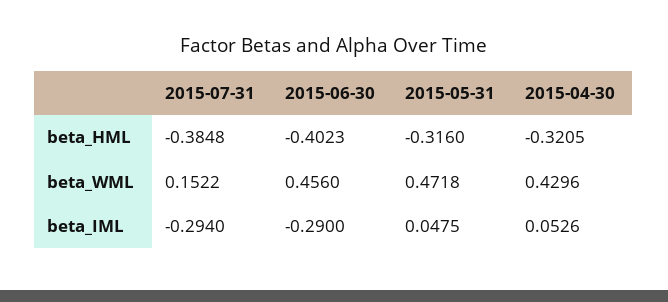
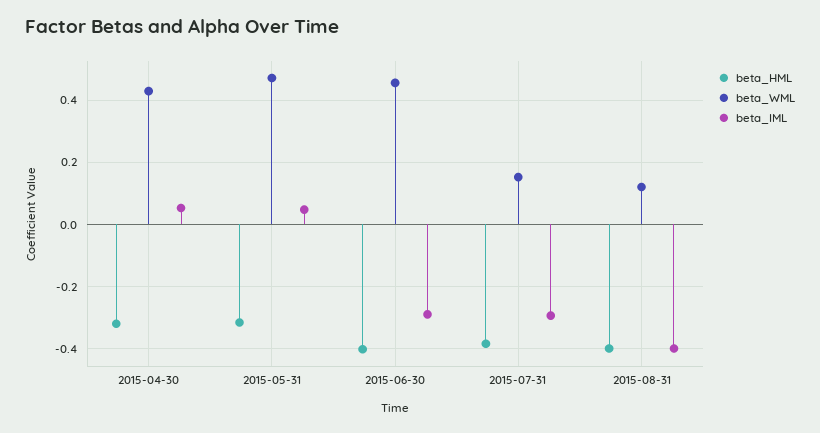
beta_HML, 2015-08-31: none -> -0.4
beta_WML, 2015-08-31: none -> 0.12
beta_IML, 2015-08-31: none -> -0.4

